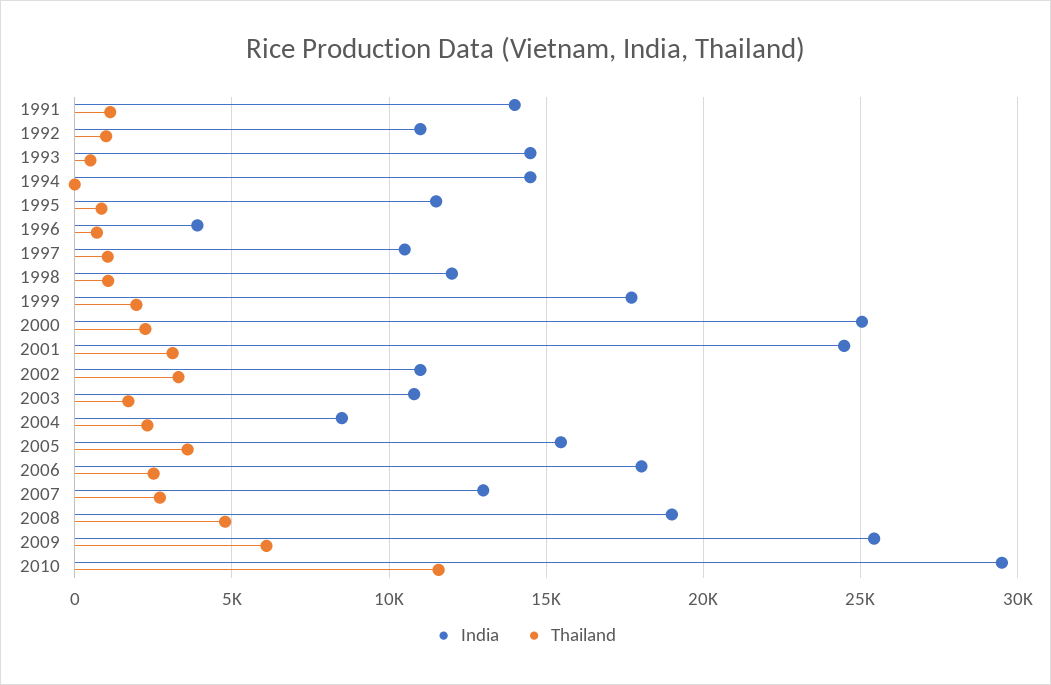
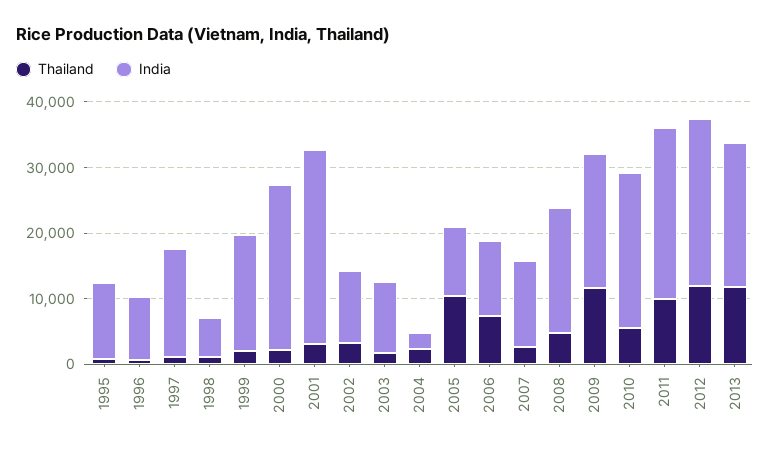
India, 1991: 14000 -> none
Thailand, 1991: 1000 -> none
India, 1992: 11000 -> none
Thailand, 1992: 1000 -> none
India, 1993: 14500 -> none
Thailand, 1993: 500 -> none
India, 1994: 14500 -> none
Thailand, 1994: 0 -> none
India, 1996: 4000 -> 10000
India, 1997: 10500 -> 16000
India, 1998: 12000 -> 6000
India, 2001: 24500 -> 30000
India, 2004: 8500 -> 2000
India, 2005: 15500 -> 10000
Thailand, 2005: 3500 -> 10000
India, 2006: 18000 -> 12000
Thailand, 2006: 2500 -> 8000
India, 2009: 25500 -> 20000
Thailand, 2009: 6000 -> 12000
India, 2010: 29500 -> 24000
Thailand, 2010: 11500 -> 6000
Thailand, 2011: none -> 10000
India, 2011: none -> 26000
Thailand, 2012: none -> 12000
India, 2012: none -> 26000
Thailand, 2013: none -> 12000
India, 2013: none -> 22000

